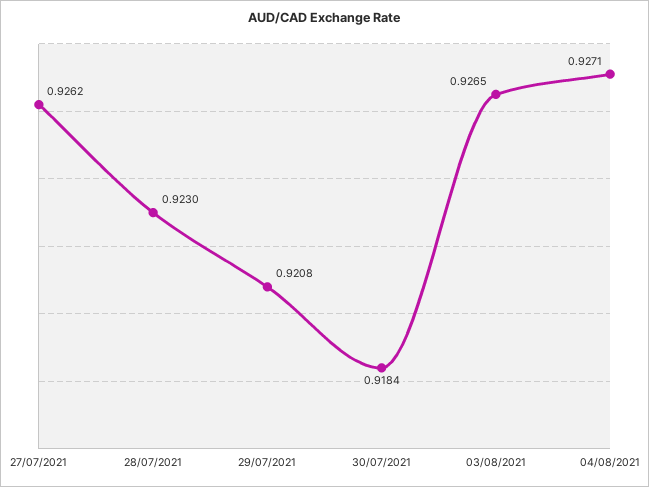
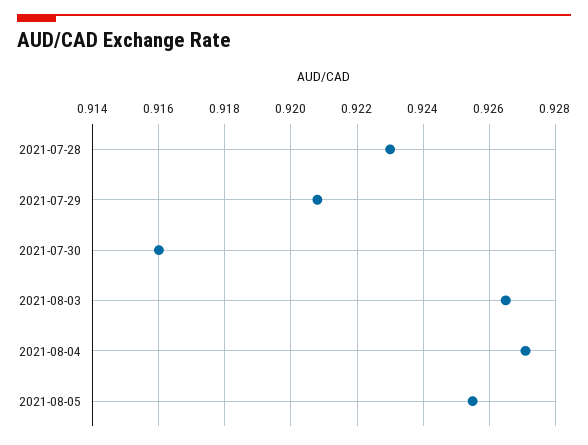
27/07/2021: 0.9262 -> none
30/07/2021: 0.9184 -> 0.916
2021-08-05: none -> 0.9255

